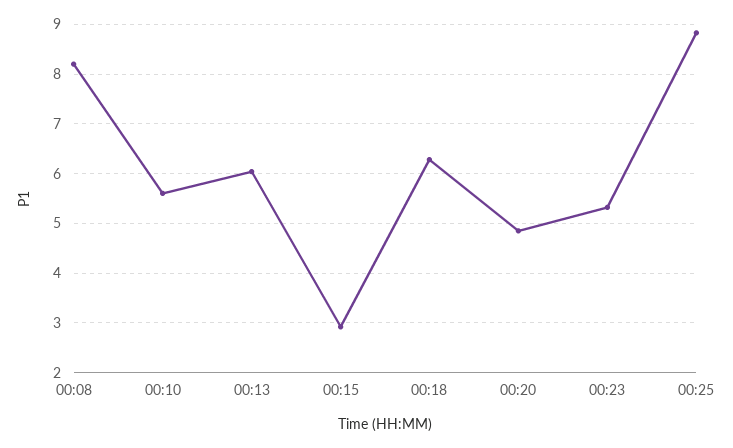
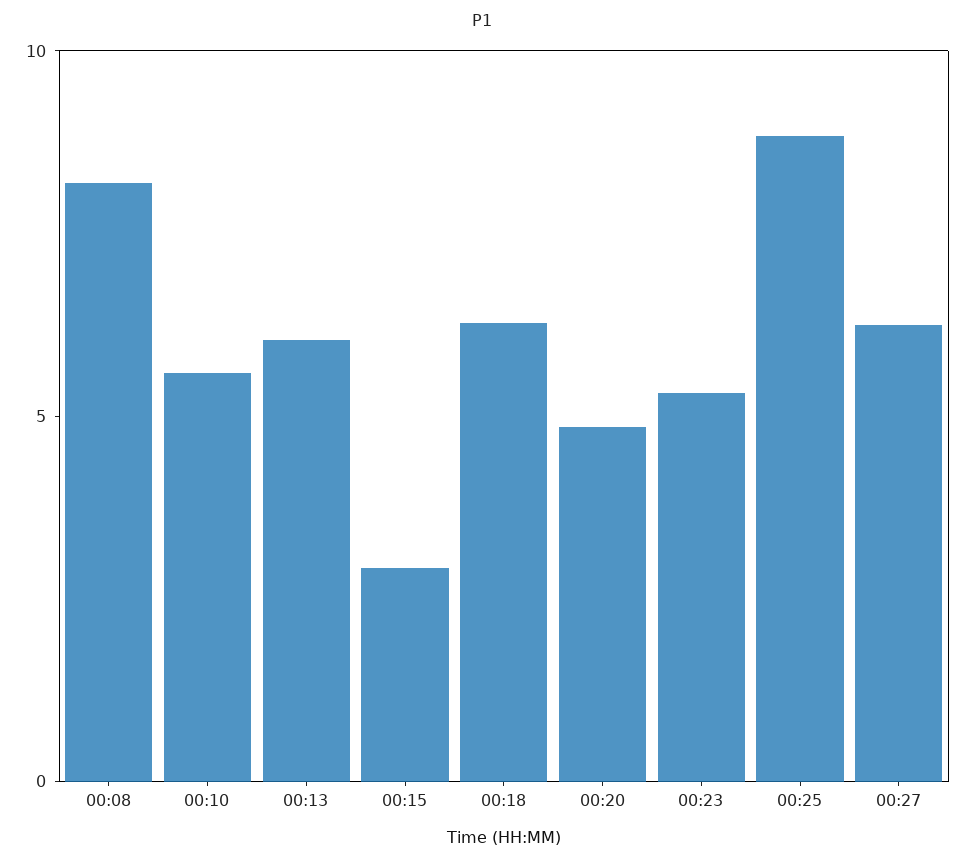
00:27: none -> 6

